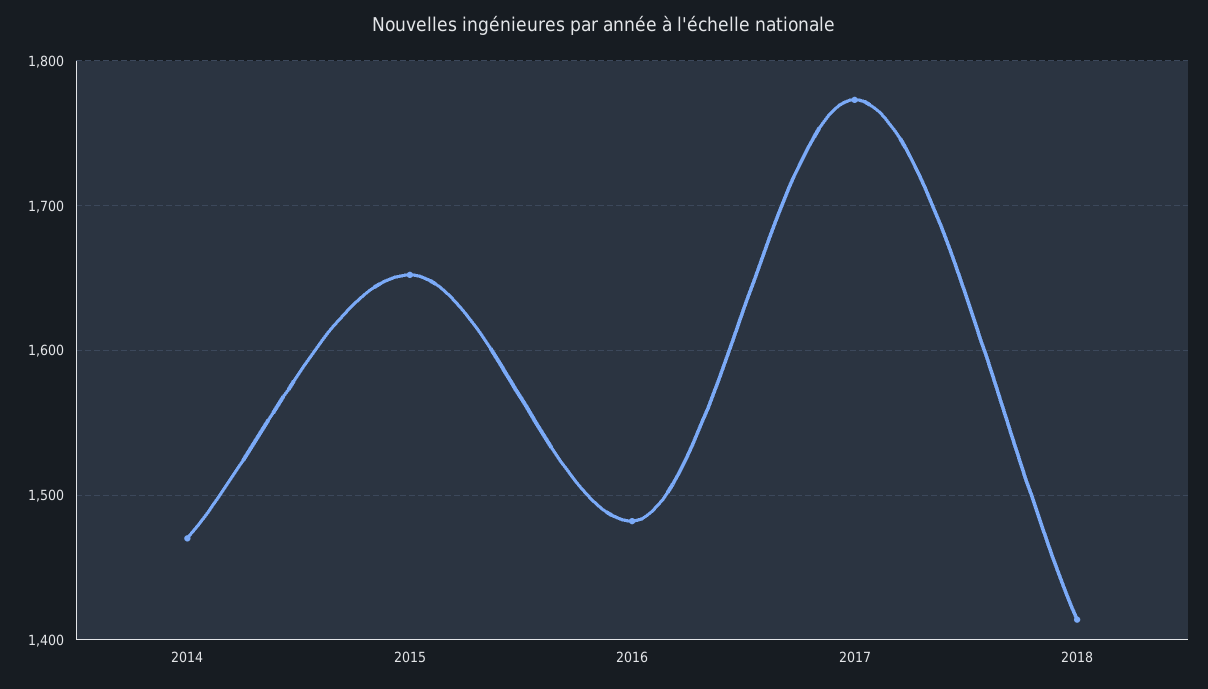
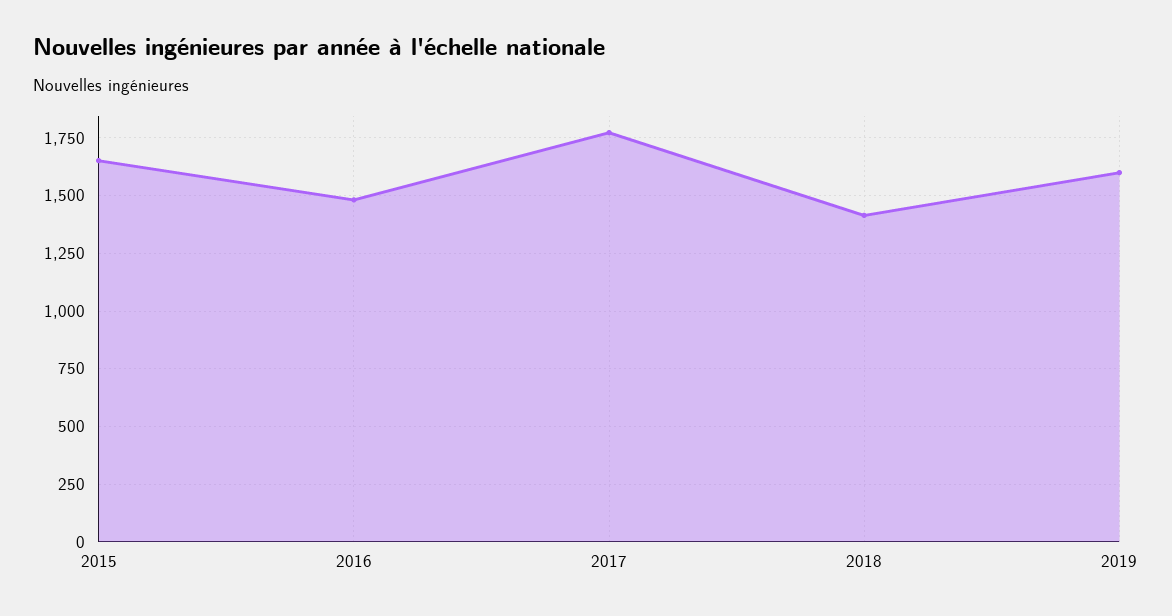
2014: 1470 -> none
2019: none -> 1600

